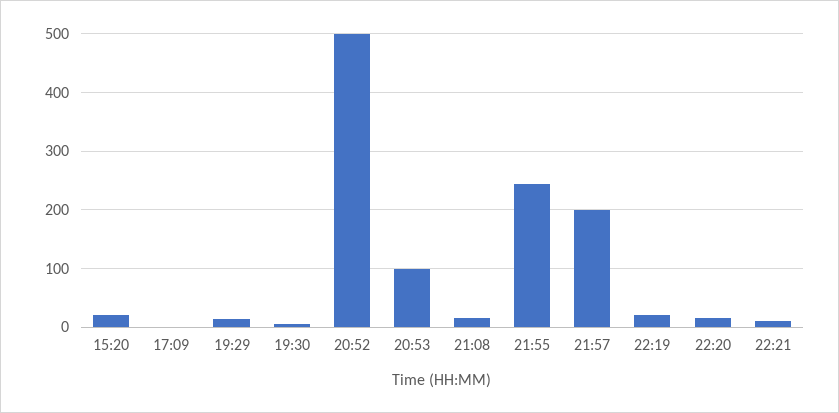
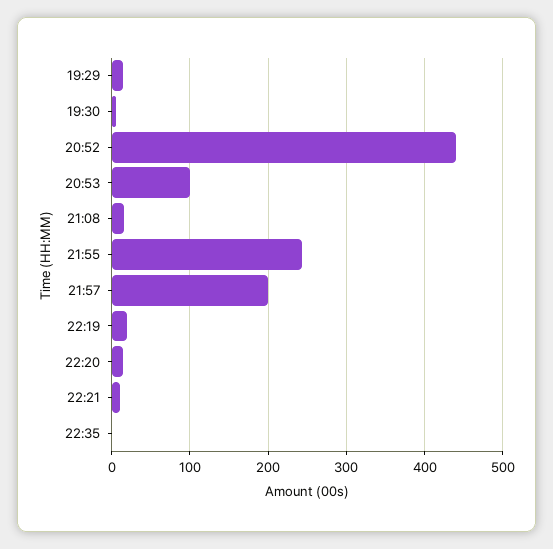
15:20: 20 -> none
17:09: 0 -> none
20:52: 500 -> 440
22:35: none -> 0

